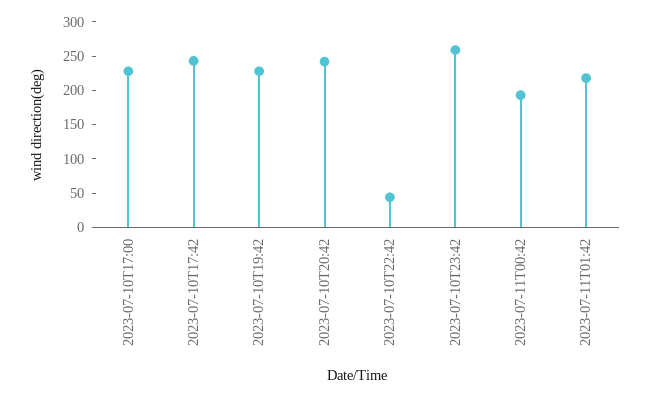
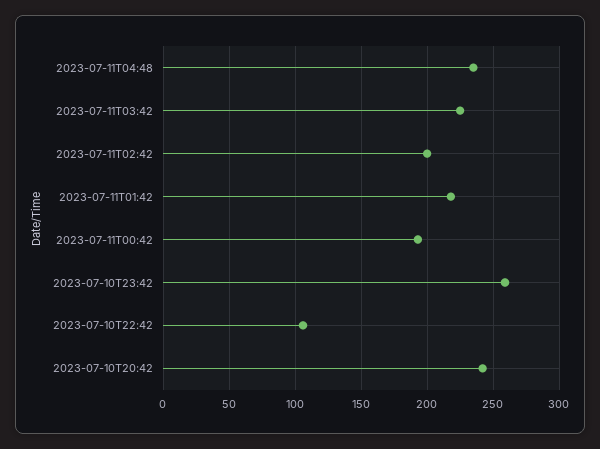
2023-07-10T17:00: 225 -> none
2023-07-10T17:42: 250 -> none
2023-07-10T19:42: 225 -> none
2023-07-10T22:42: 50 -> 105
2023-07-11T04:48: none -> 235
2023-07-11T03:42: none -> 225
2023-07-11T02:42: none -> 200

